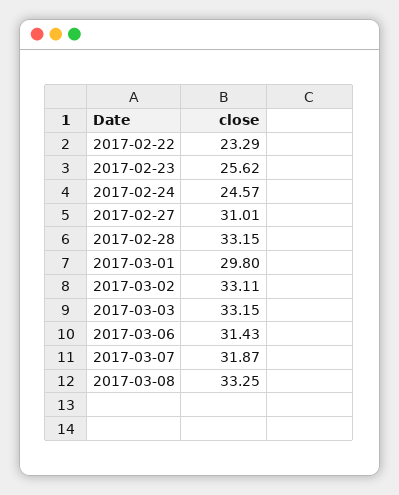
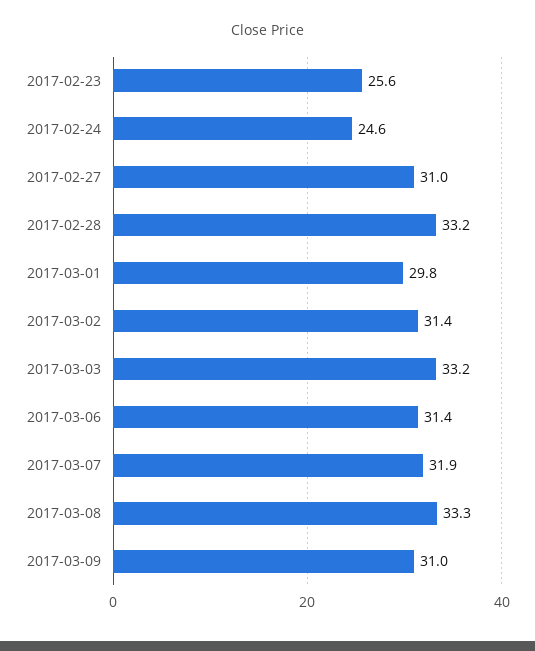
2017-02-22: 23.29 -> none
2017-03-02: 33.11 -> 31.4
2017-03-09: none -> 31

